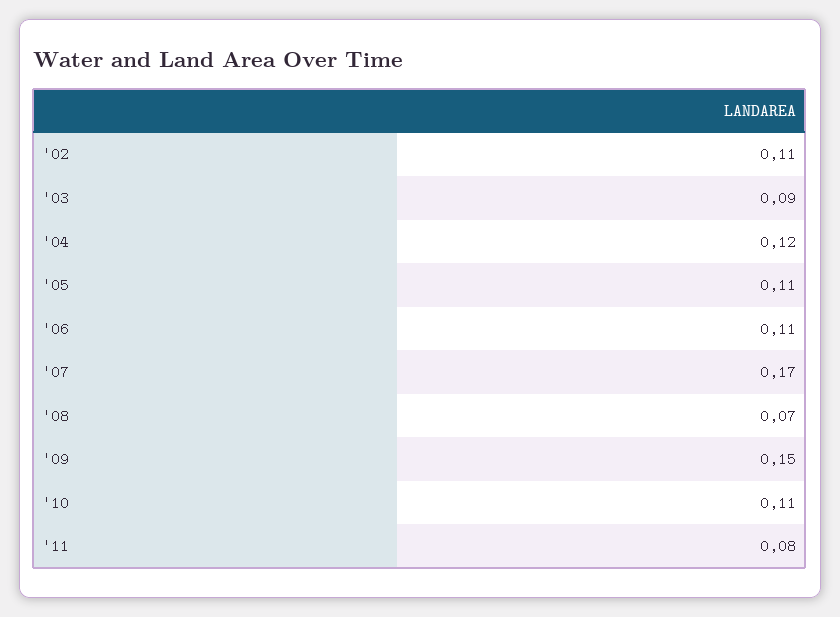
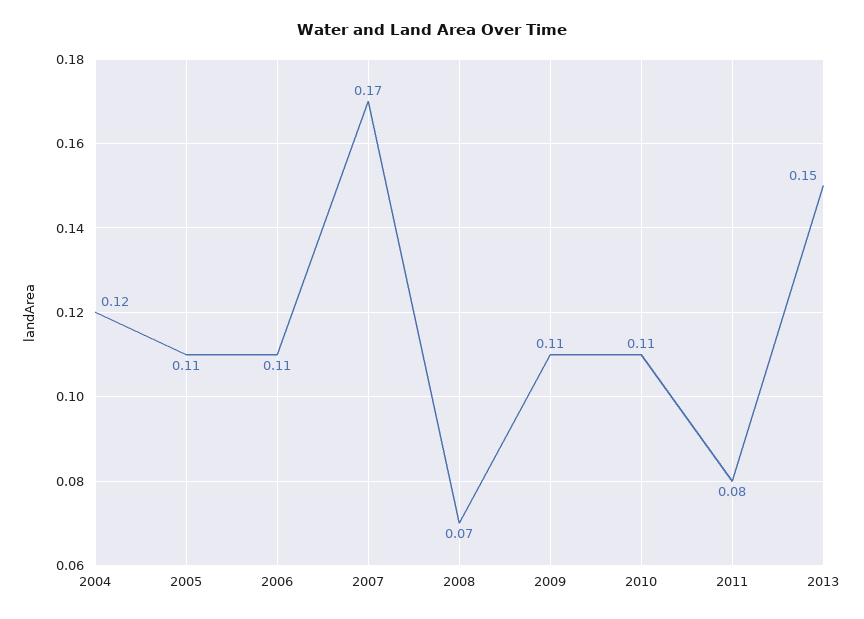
'02: 0.11 -> none
'03: 0.09 -> none
'09: 0.15 -> 0.11
2013: none -> 0.15

